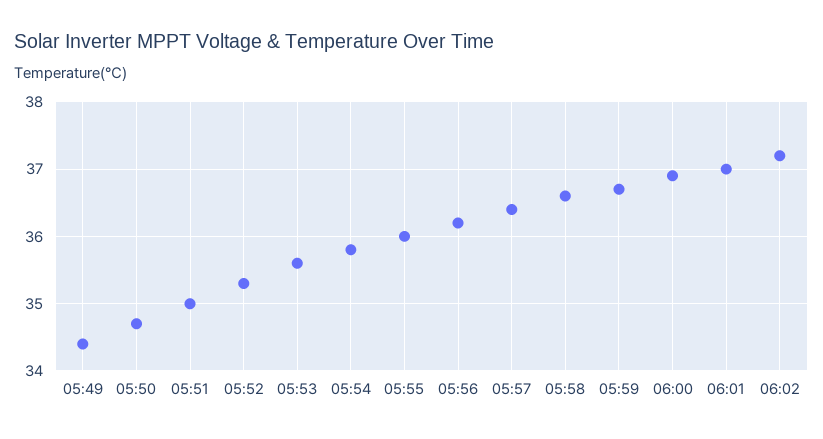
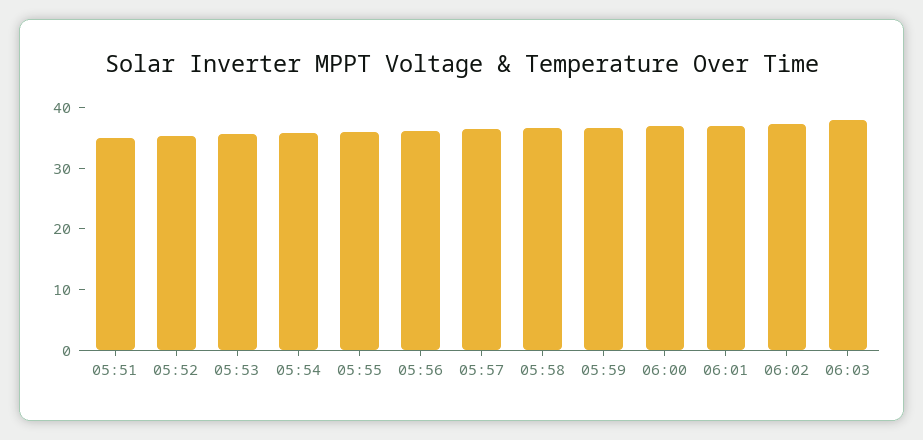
05:49: 34.4 -> none
05:50: 34.7 -> none
06:03: none -> 38

